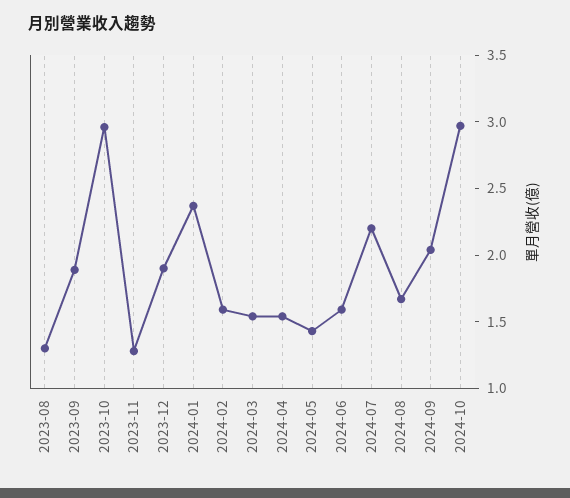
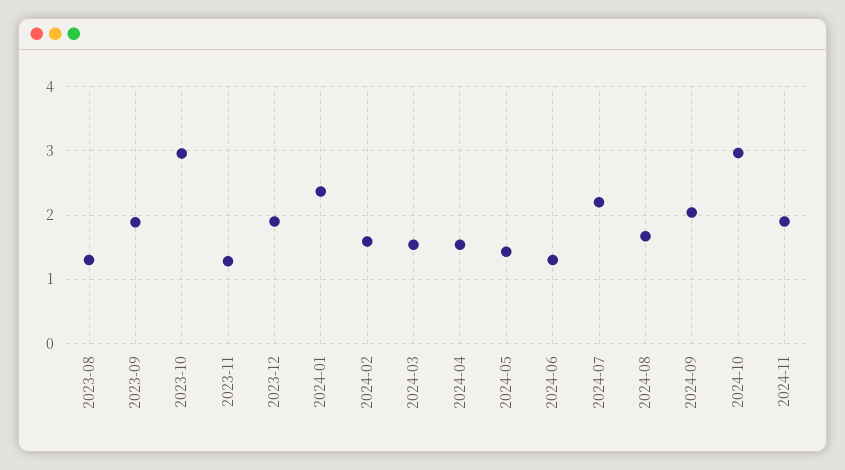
2024-06: 1.6 -> 1.3
2024-11: none -> 1.9

